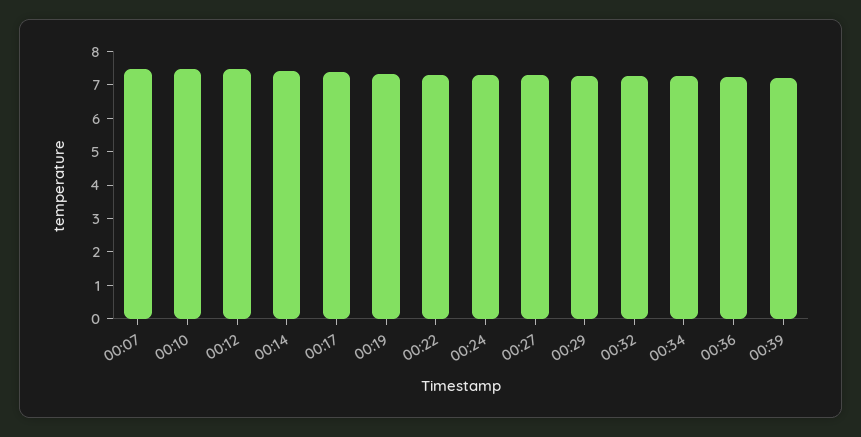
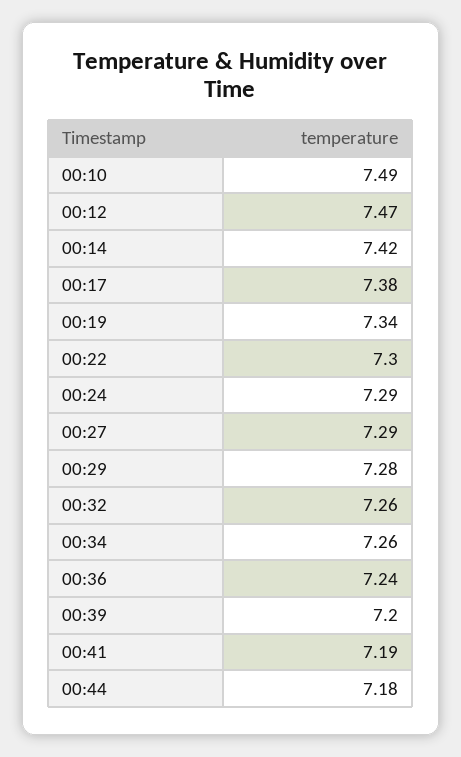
00:07: 7.5 -> none
00:41: none -> 7.19
00:44: none -> 7.18

